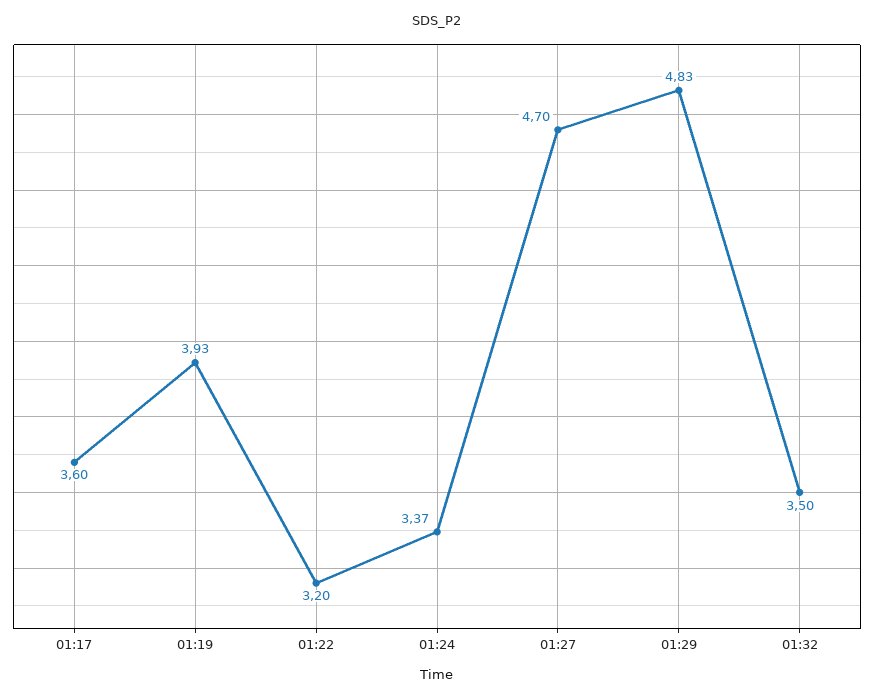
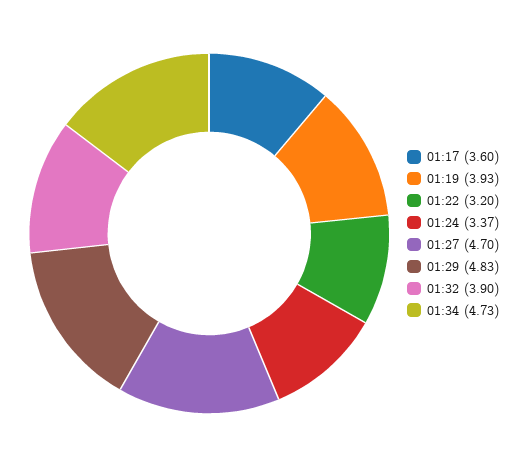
01:32: 3.5 -> 3.9
01:34: none -> 4.73

